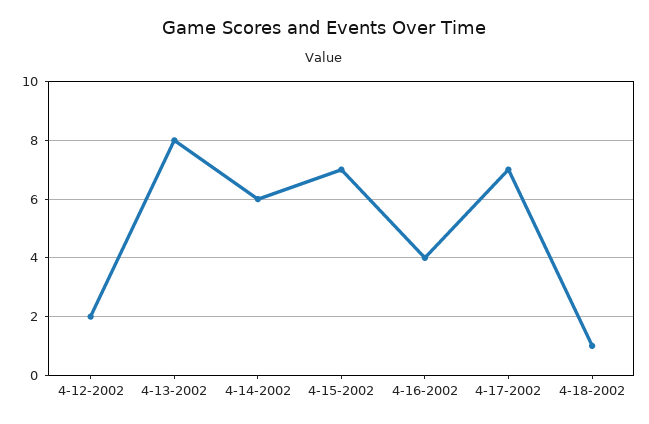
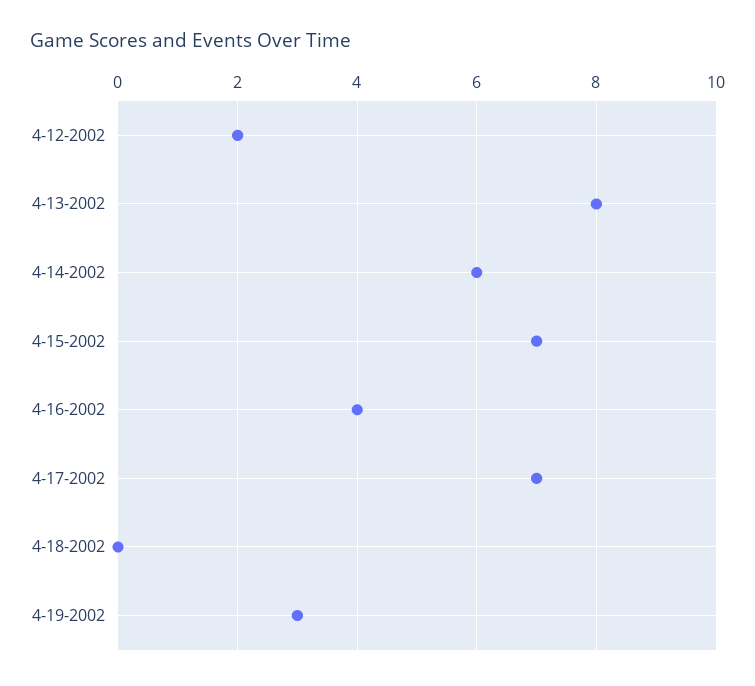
4-18-2002: 1 -> 0
4-19-2002: none -> 3

